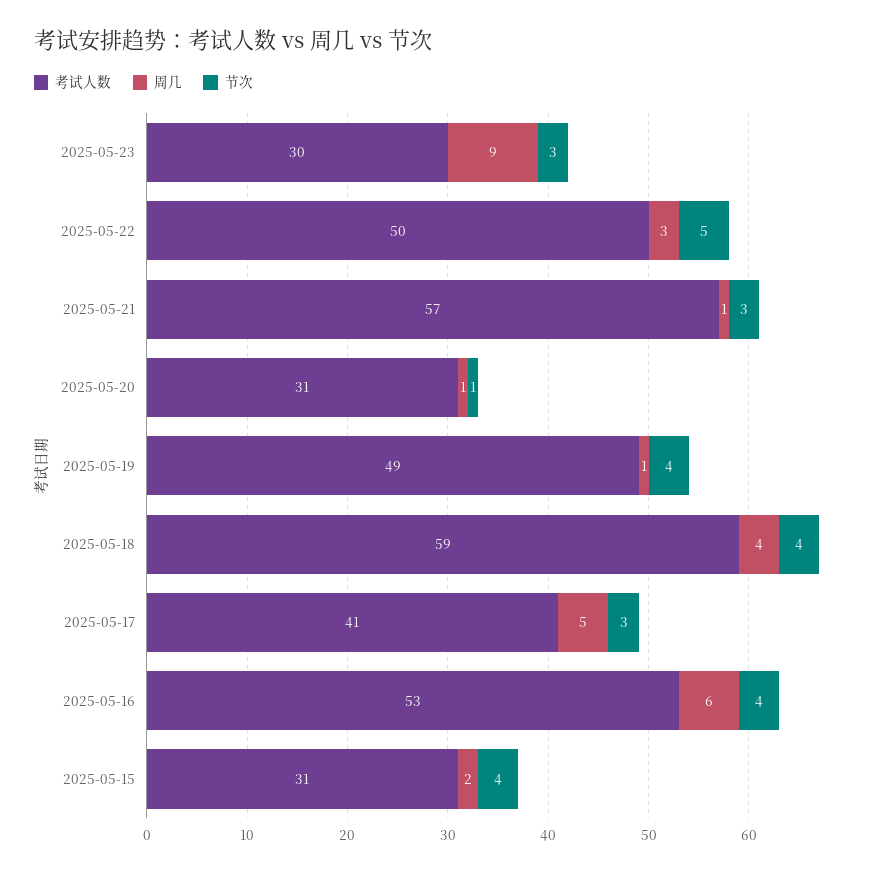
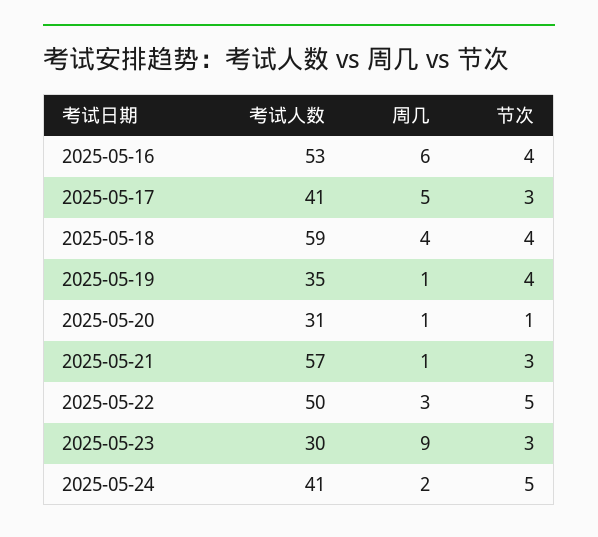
考试人数, 2025-05-19: 49 -> 35
考试人数, 2025-05-15: 31 -> none
周几, 2025-05-15: 2 -> none
节次, 2025-05-15: 4 -> none
考试人数, 2025-05-24: none -> 41
周几, 2025-05-24: none -> 2
节次, 2025-05-24: none -> 5

